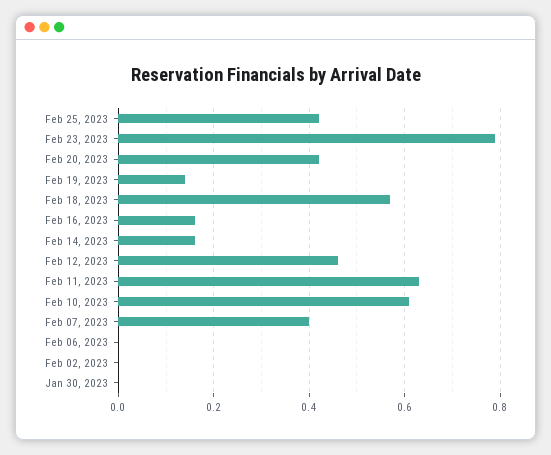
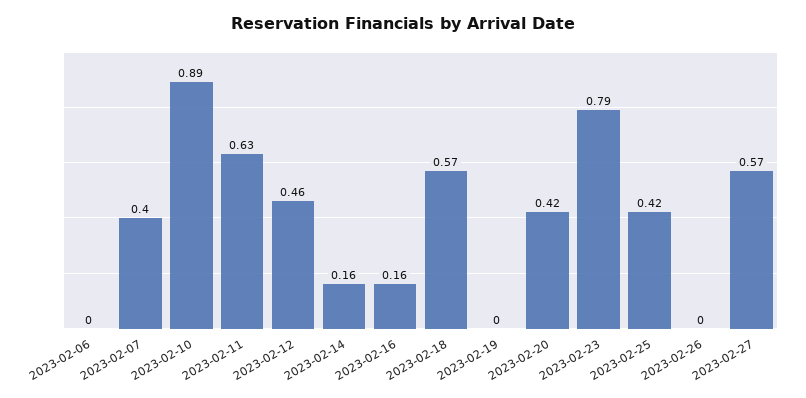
Feb 19, 2023: 0.15 -> 0
Feb 10, 2023: 0.6 -> 0.89
Feb 02, 2023: 0 -> none
Jan 30, 2023: 0 -> none
2023-02-26: none -> 0
2023-02-27: none -> 0.57

